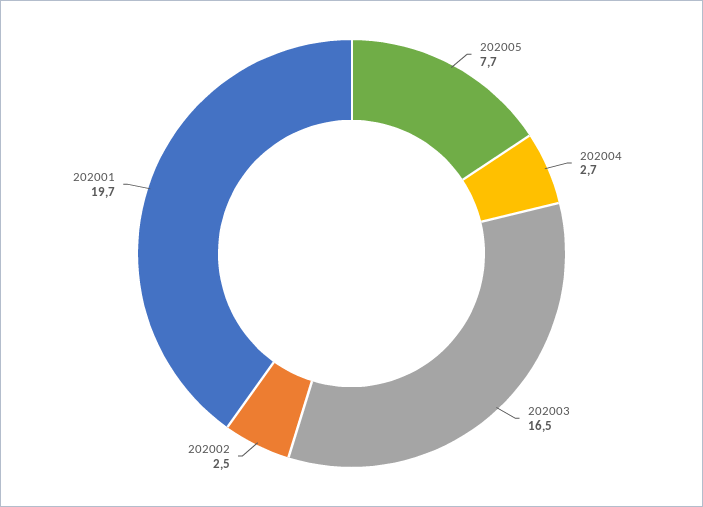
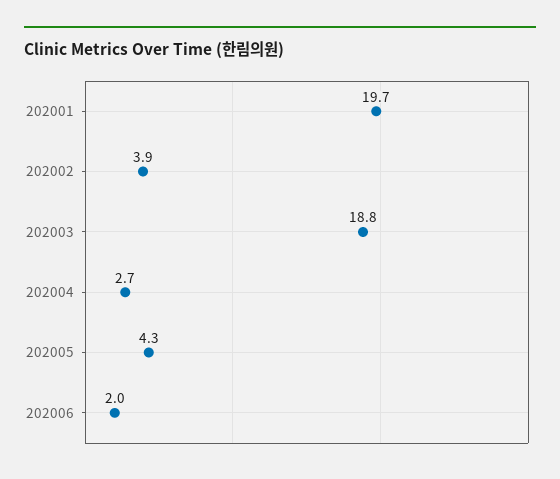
202005: 7.7 -> 4.3
202003: 16.5 -> 18.8
202002: 2.5 -> 3.9
202006: none -> 2

